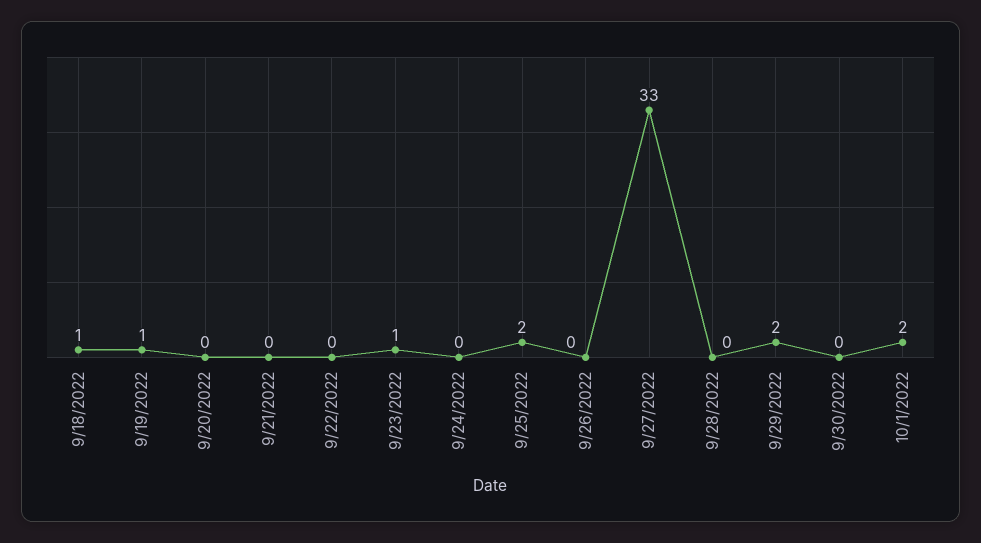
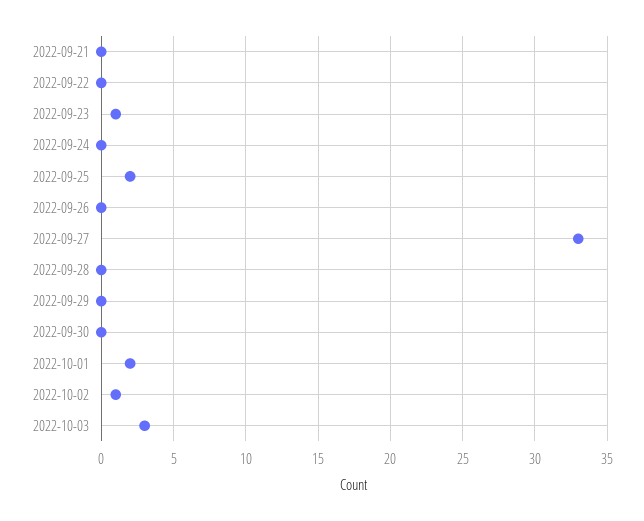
9/18/2022: 1 -> none
9/19/2022: 1 -> none
9/20/2022: 0 -> none
9/29/2022: 2 -> 0
2022-10-02: none -> 1
2022-10-03: none -> 3

